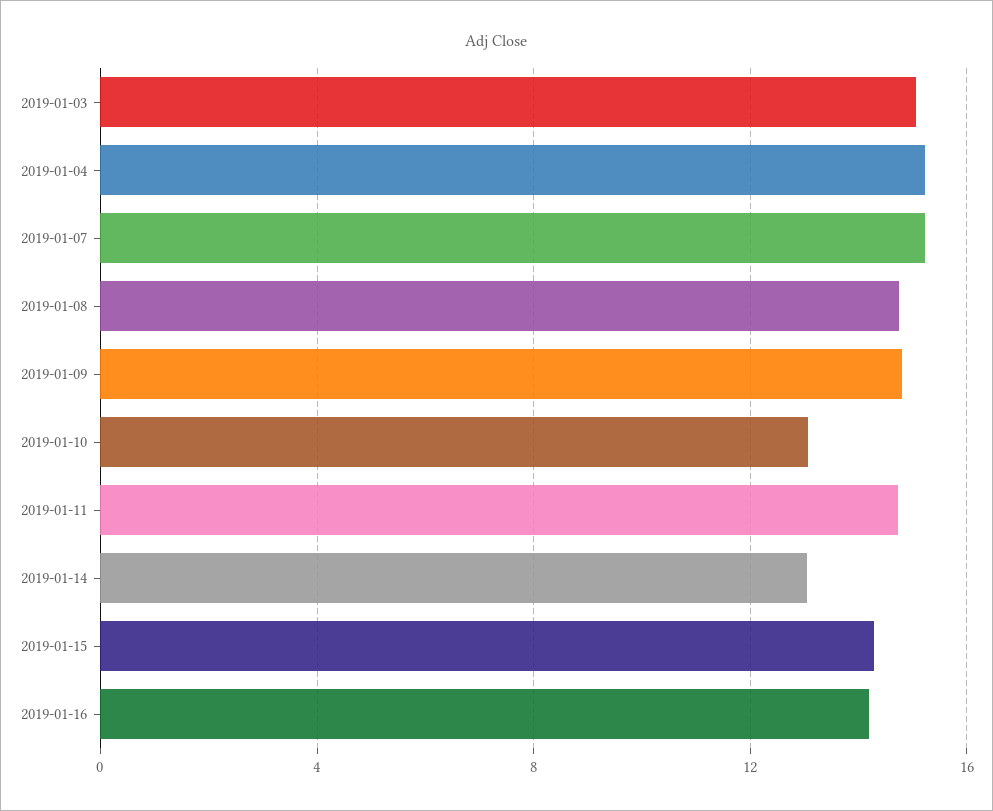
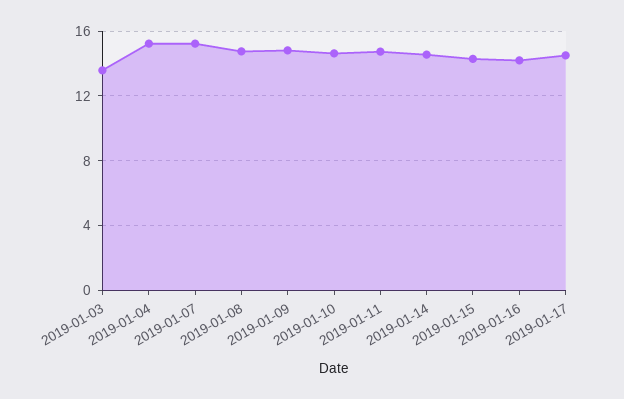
2019-01-03: 15 -> 13.5
2019-01-10: 13 -> 14.5
2019-01-14: 13 -> 14.5
2019-01-17: none -> 14.5

